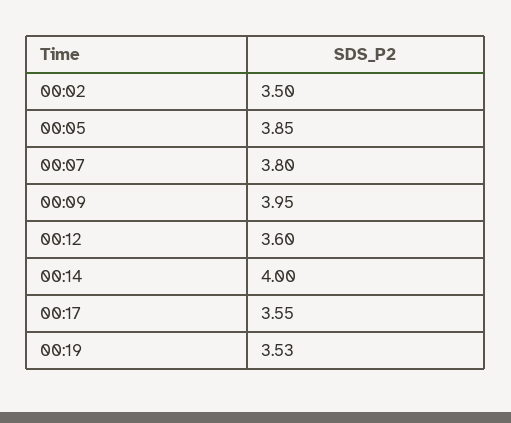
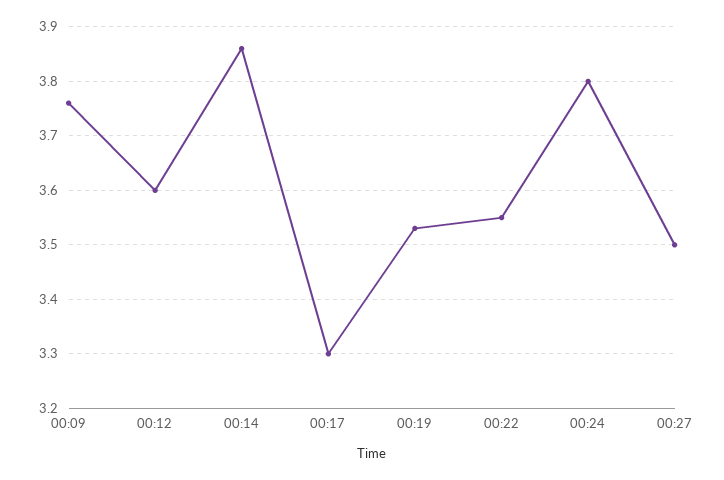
00:02: 3.5 -> none
00:05: 3.85 -> none
00:07: 3.8 -> none
00:09: 3.95 -> 3.75
00:14: 4 -> 3.85
00:17: 3.55 -> 3.3
00:22: none -> 3.55
00:24: none -> 3.8
00:27: none -> 3.5

